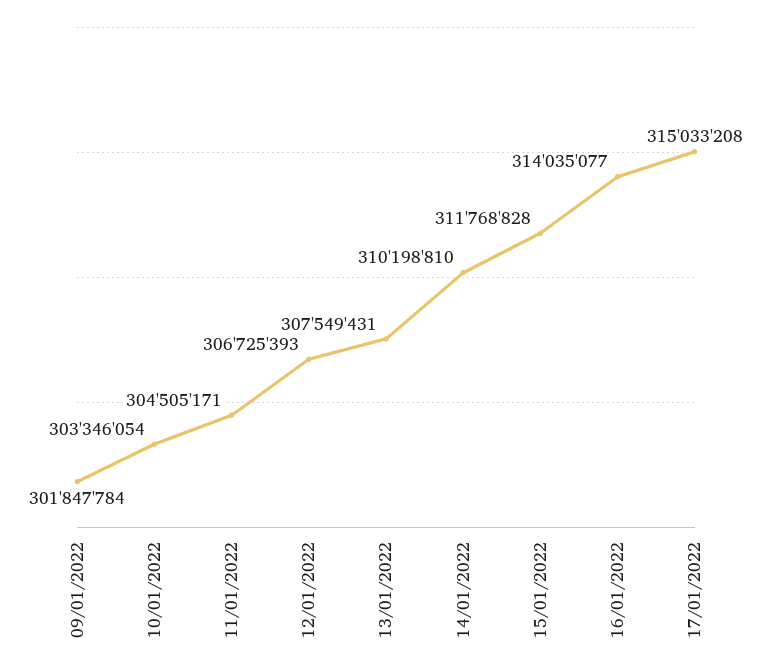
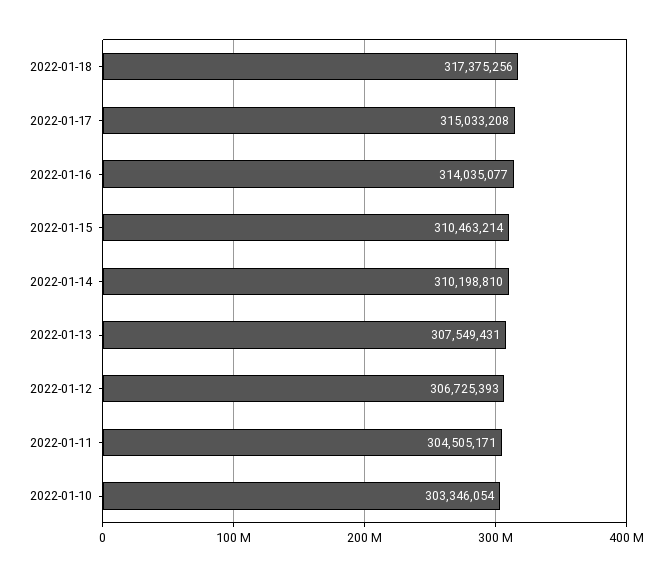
09/01/2022: 301847784 -> none
15/01/2022: 311768828 -> 310463214
2022-01-18: none -> 317375256

